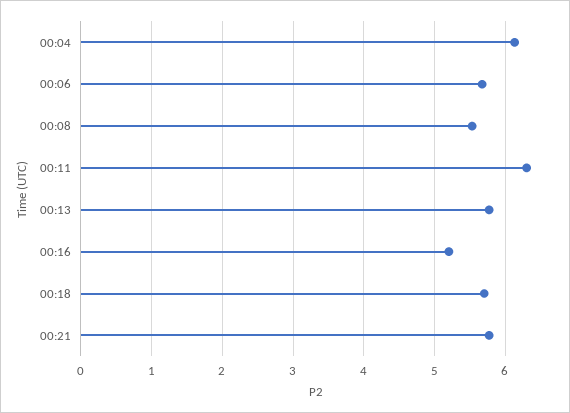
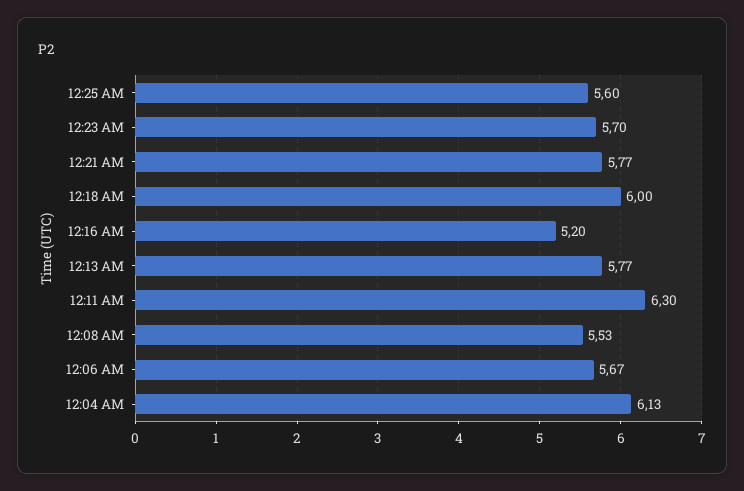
00:18: 5.7 -> 6
12:25 AM: none -> 5.6
12:23 AM: none -> 5.7

